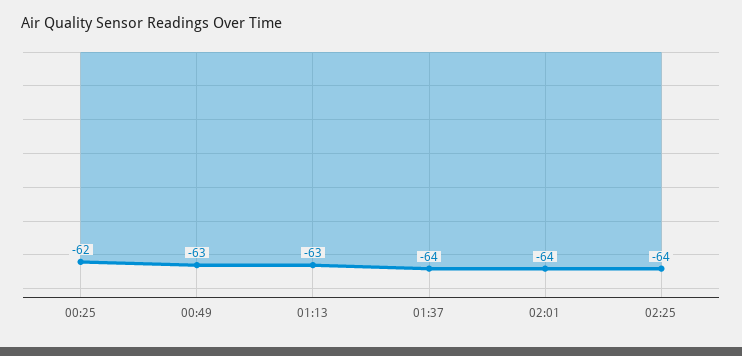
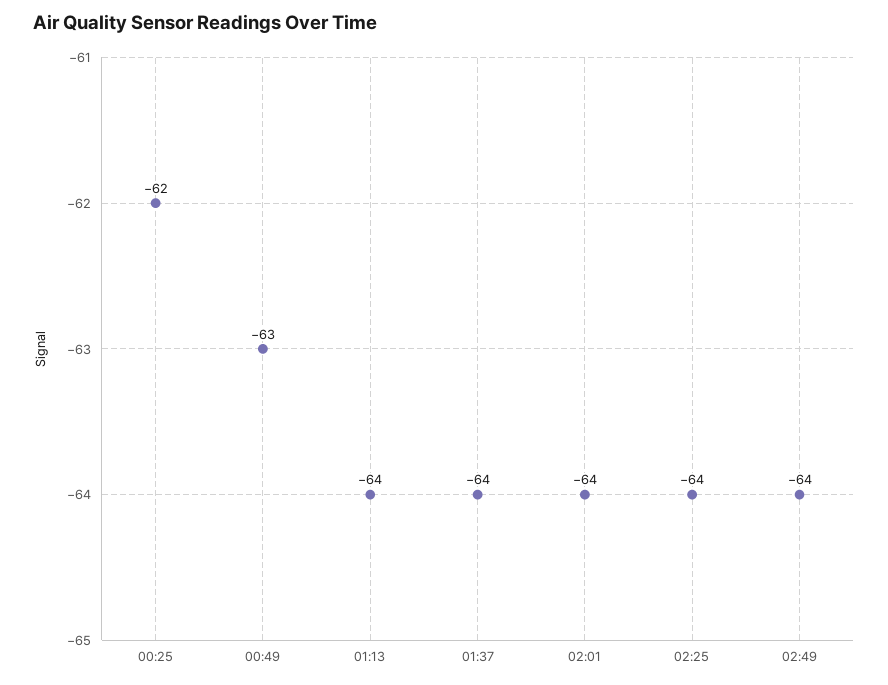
01:13: -63 -> -64
02:49: none -> -64

